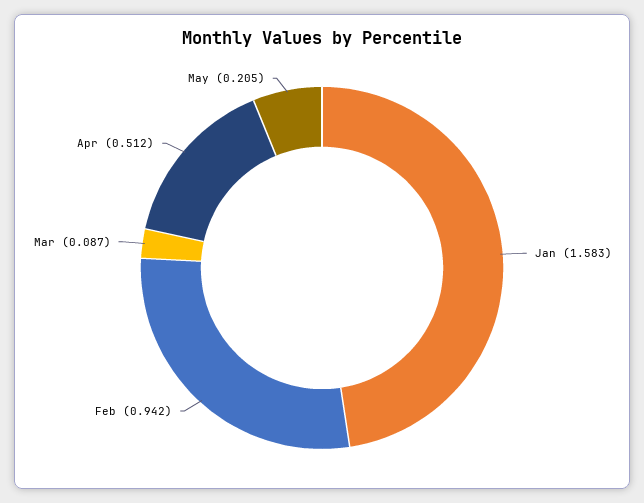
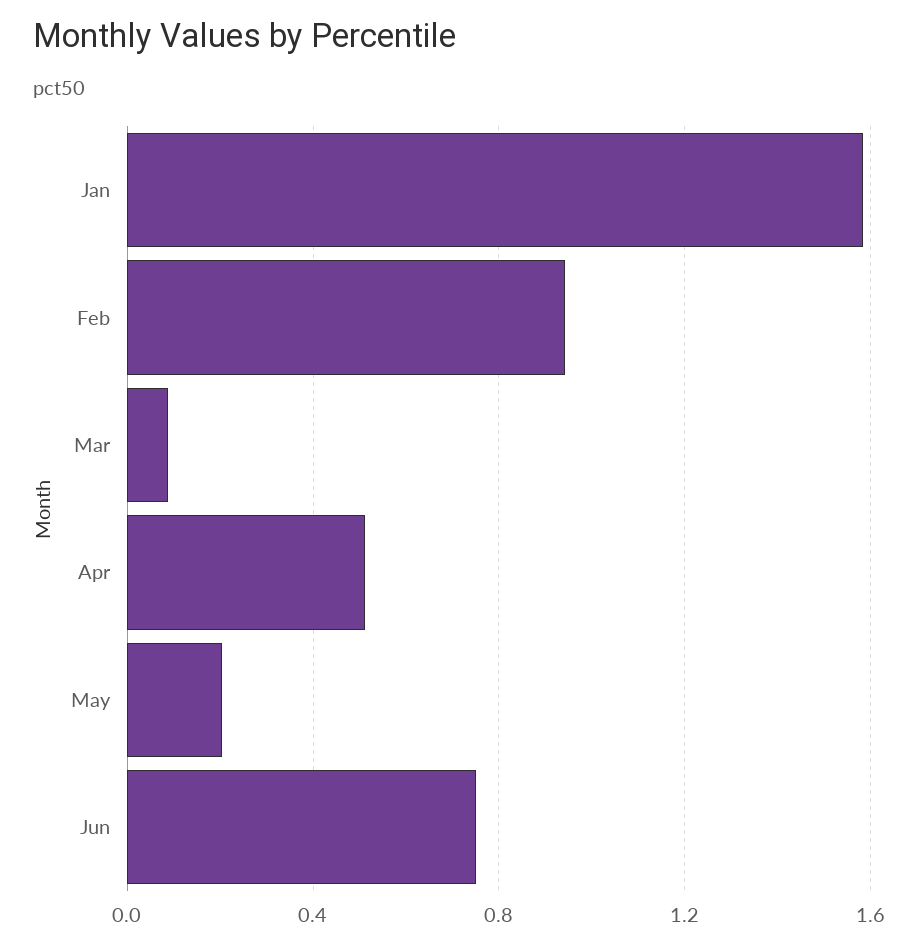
Jun: none -> 0.75

